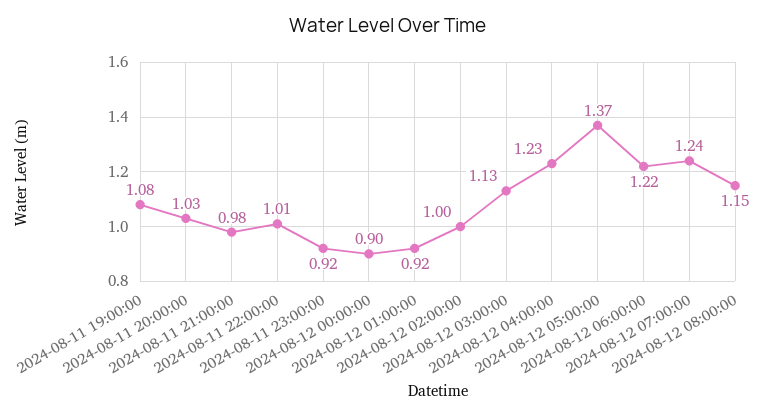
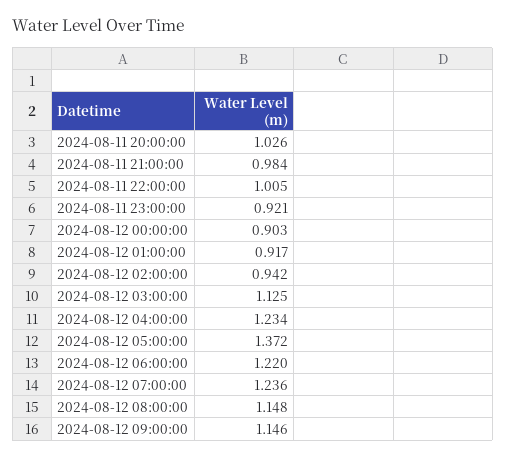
2024-08-11 19:00:00: 1.08 -> none
2024-08-12 02:00:00: 1 -> 0.942
2024-08-12 09:00:00: none -> 1.146

